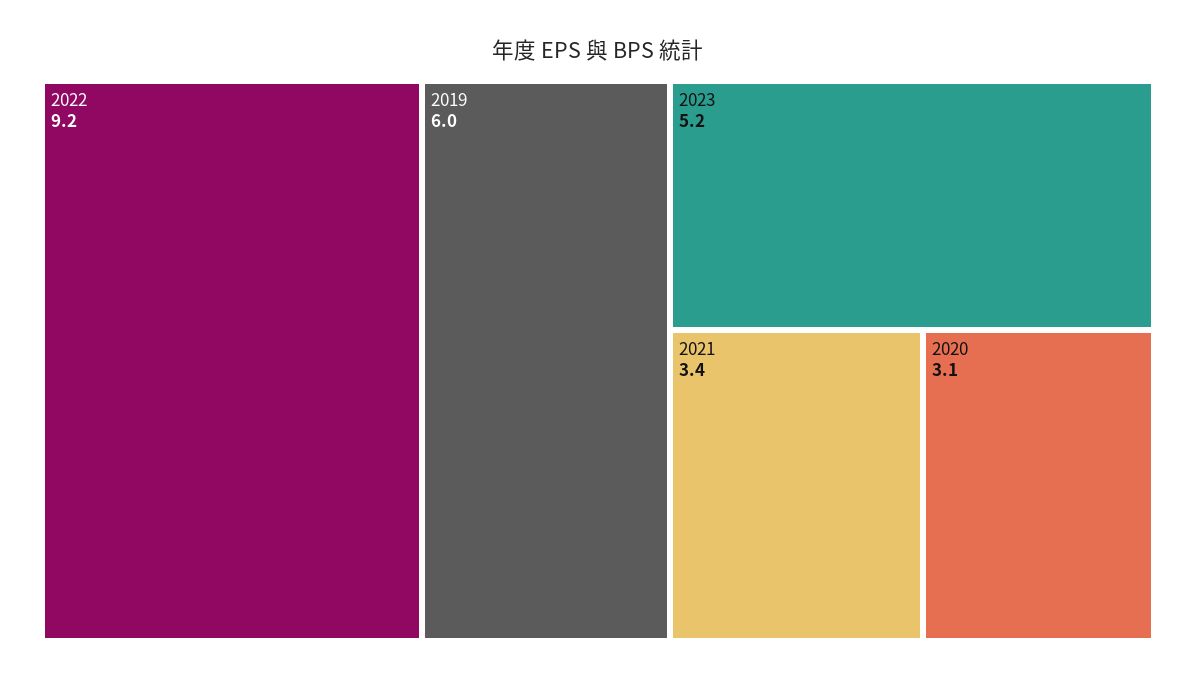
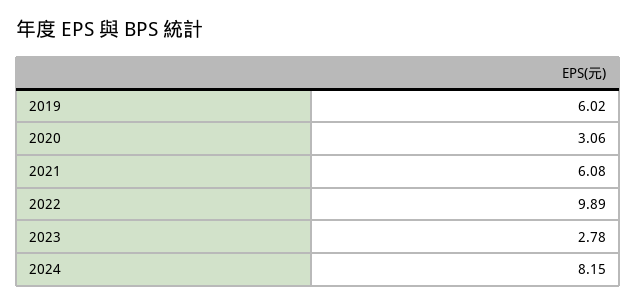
2022: 9.2 -> 9.89
2023: 5.2 -> 2.78
2021: 3.4 -> 6.08
2024: none -> 8.15

